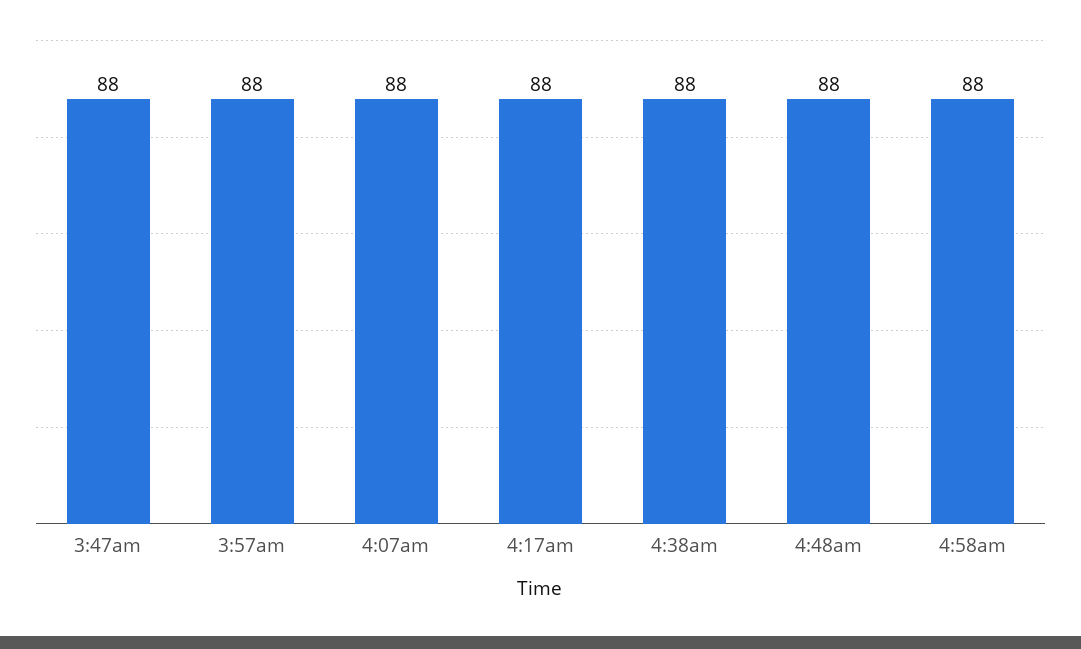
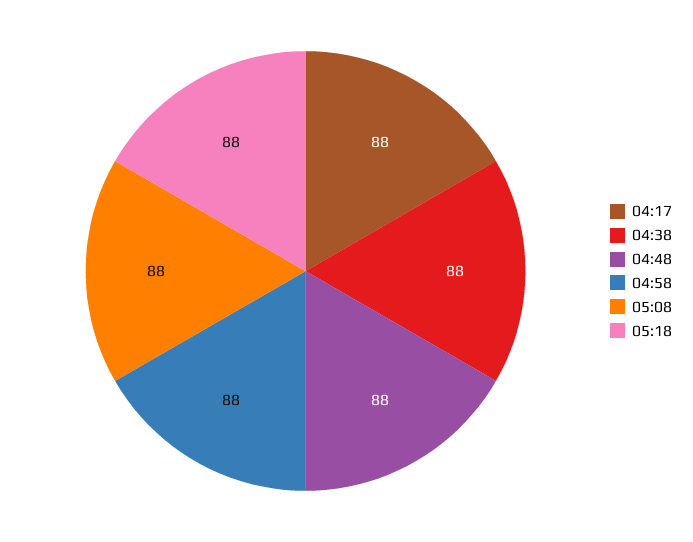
3:47am: 88 -> none
3:57am: 88 -> none
4:07am: 88 -> none
05:08: none -> 88
05:18: none -> 88

